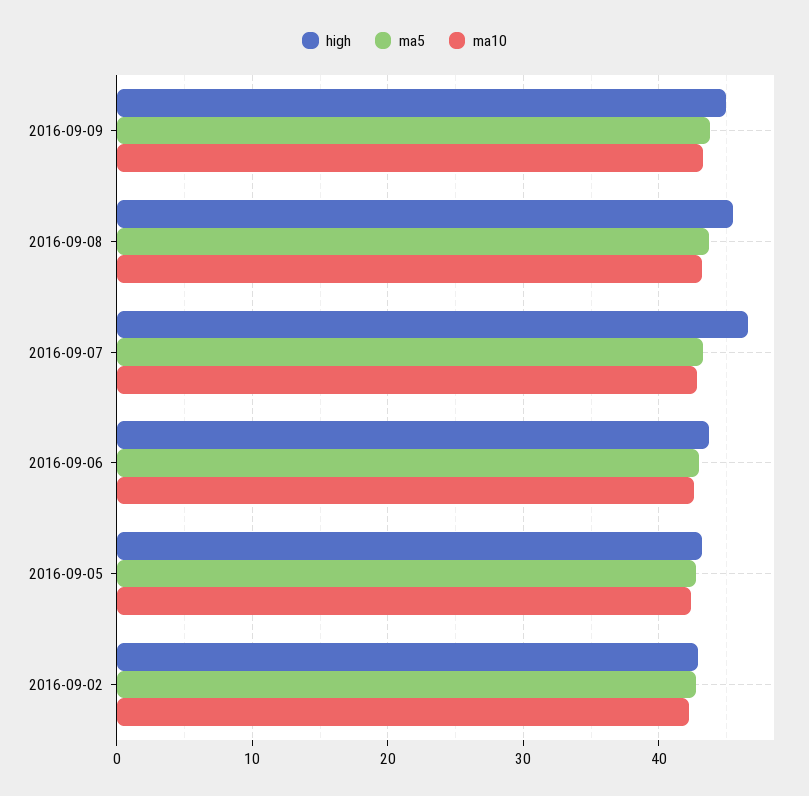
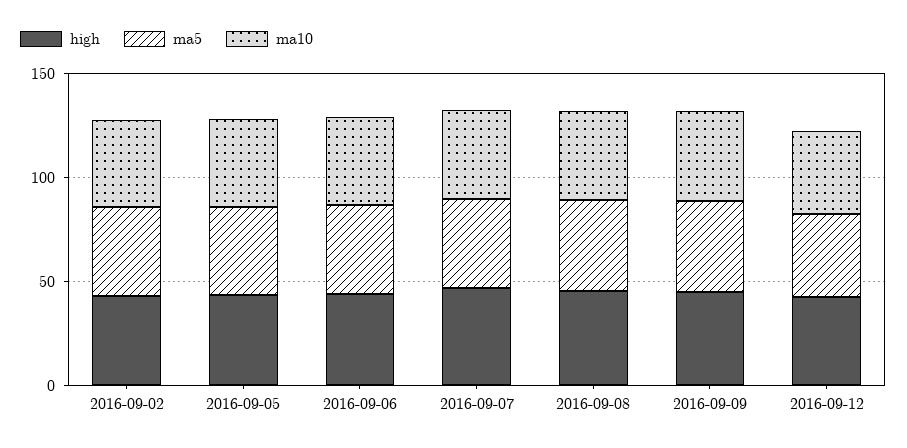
high, 2016-09-12: none -> 40
ma5, 2016-09-12: none -> 40
ma10, 2016-09-12: none -> 40

